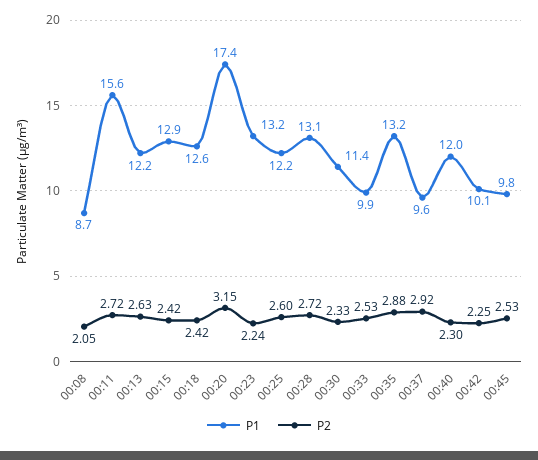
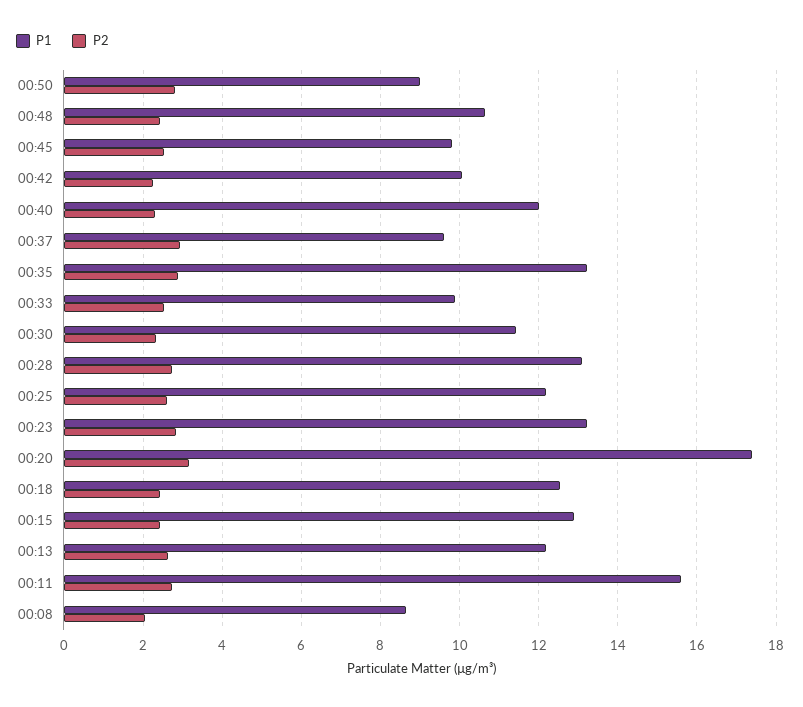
P2, 00:23: 2.24 -> 2.8
P1, 00:50: none -> 9
P2, 00:50: none -> 2.8
P1, 00:48: none -> 10.6
P2, 00:48: none -> 2.4

